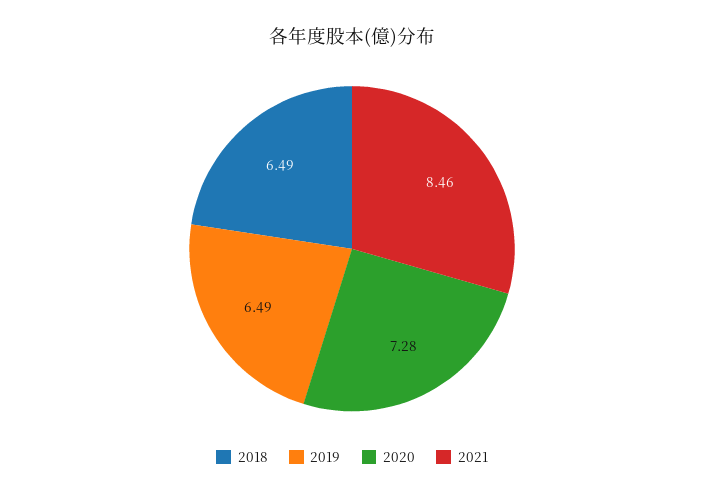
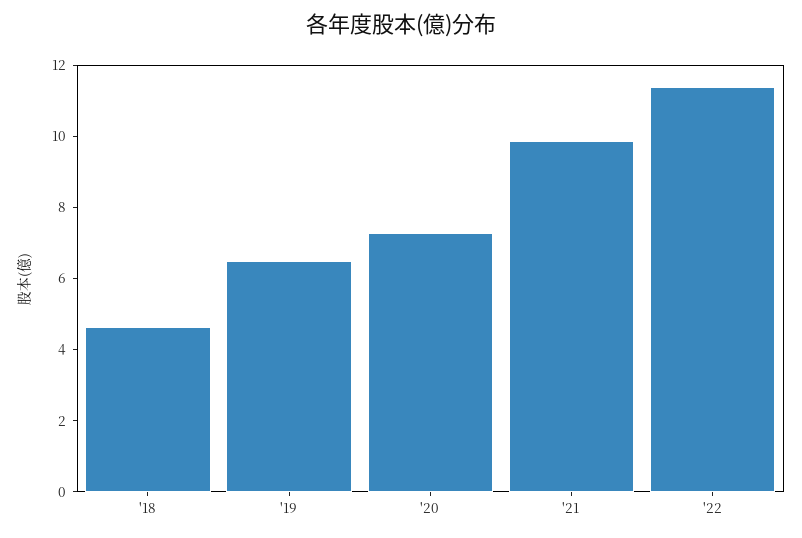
2018: 6.49 -> 4.5
2021: 8.46 -> 10
'22: none -> 11.5

